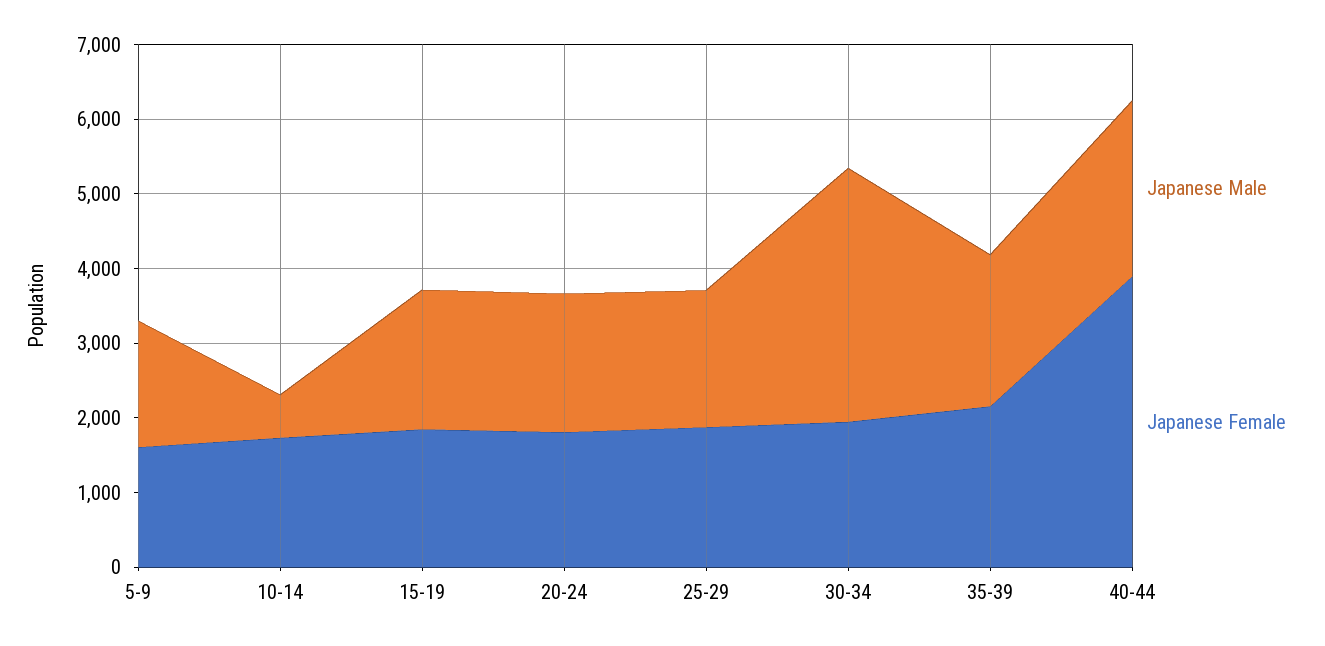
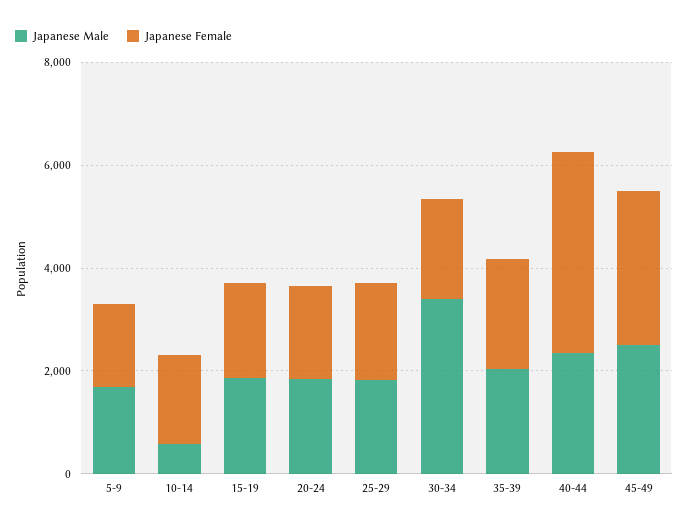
Japanese Male, 45-49: none -> 2500
Japanese Female, 45-49: none -> 3000

